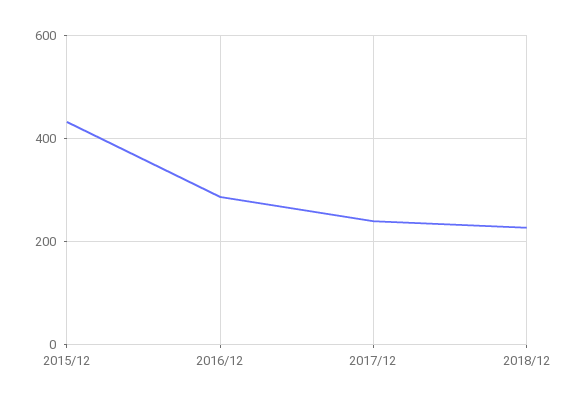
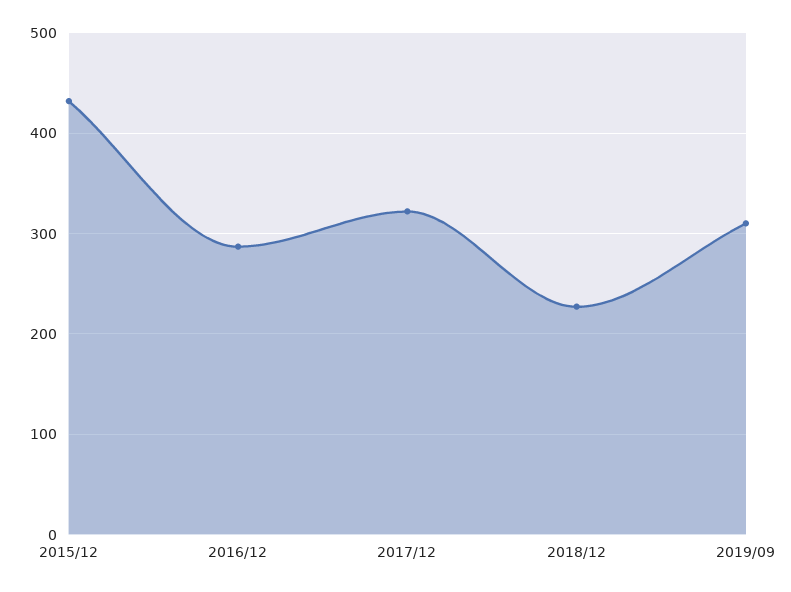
2017/12: 240 -> 320
2019/09: none -> 310

